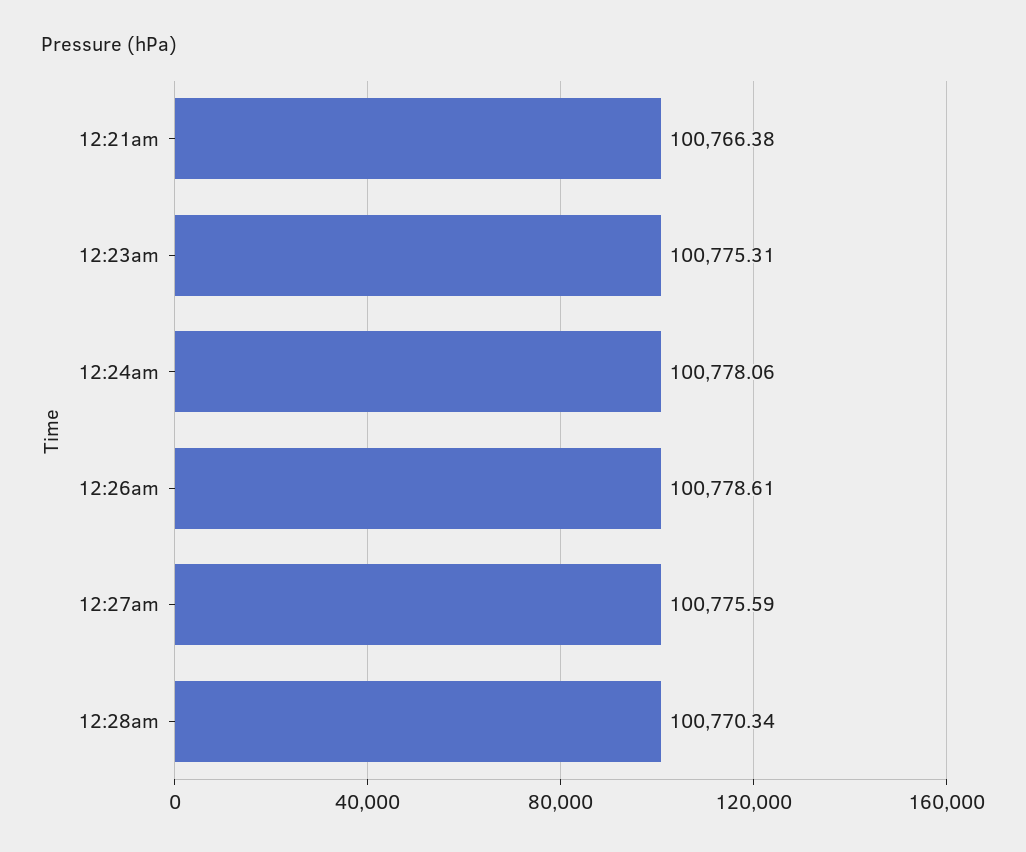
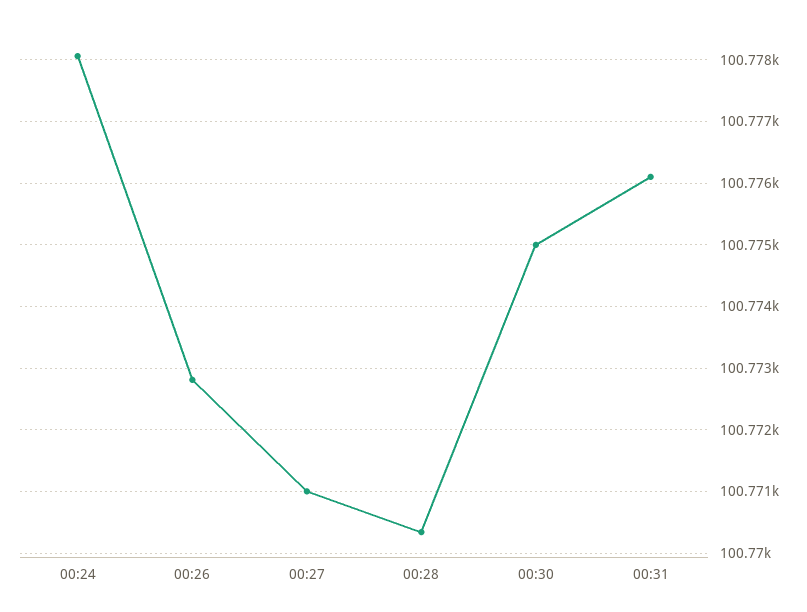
12:21am: 100766.38 -> none
12:23am: 100775.31 -> none
12:26am: 100778.61 -> 100772.8
12:27am: 100775.59 -> 100771
00:30: none -> 100775
00:31: none -> 100776.1

